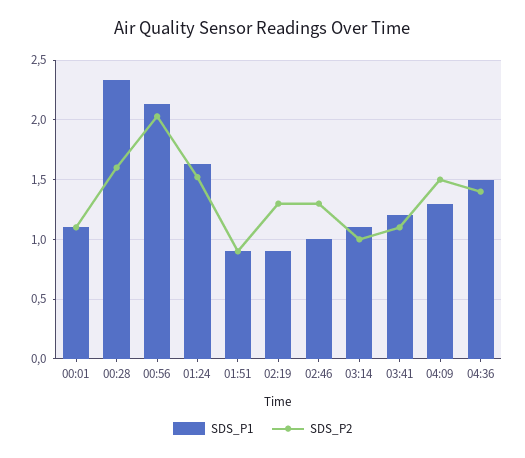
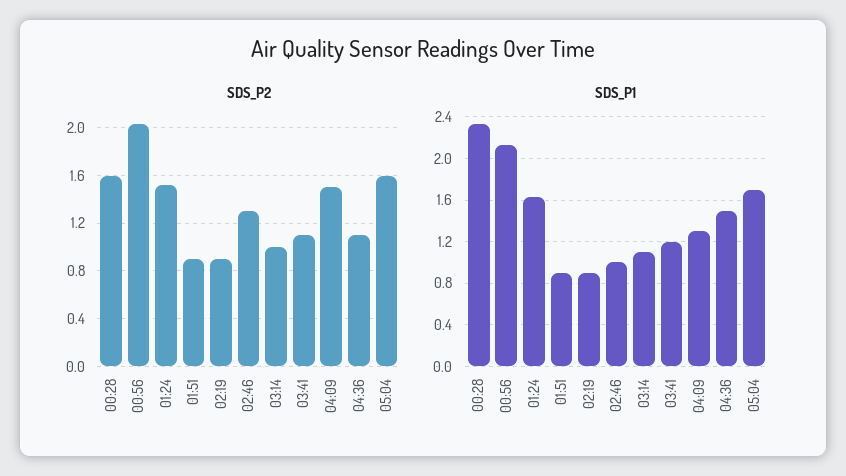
SDS_P1, 00:01: 1.1 -> none
SDS_P2, 00:01: 1.1 -> none
SDS_P2, 02:19: 1.3 -> 0.9
SDS_P2, 04:36: 1.4 -> 1.1
SDS_P2, 05:04: none -> 1.6
SDS_P1, 05:04: none -> 1.7

